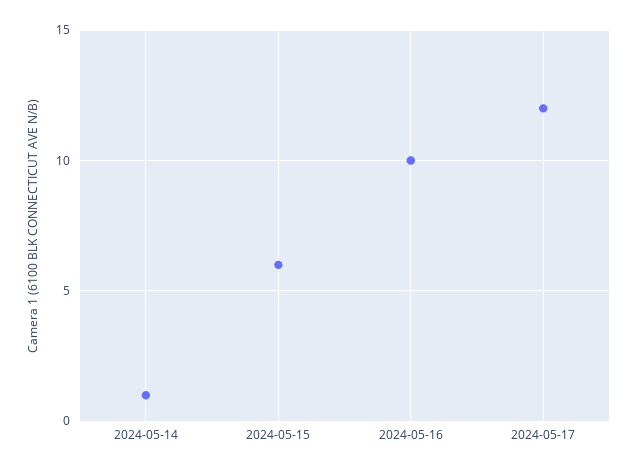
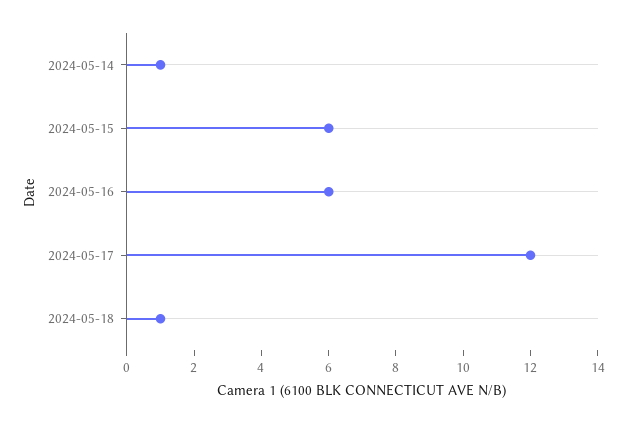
2024-05-16: 10 -> 6
2024-05-18: none -> 1

